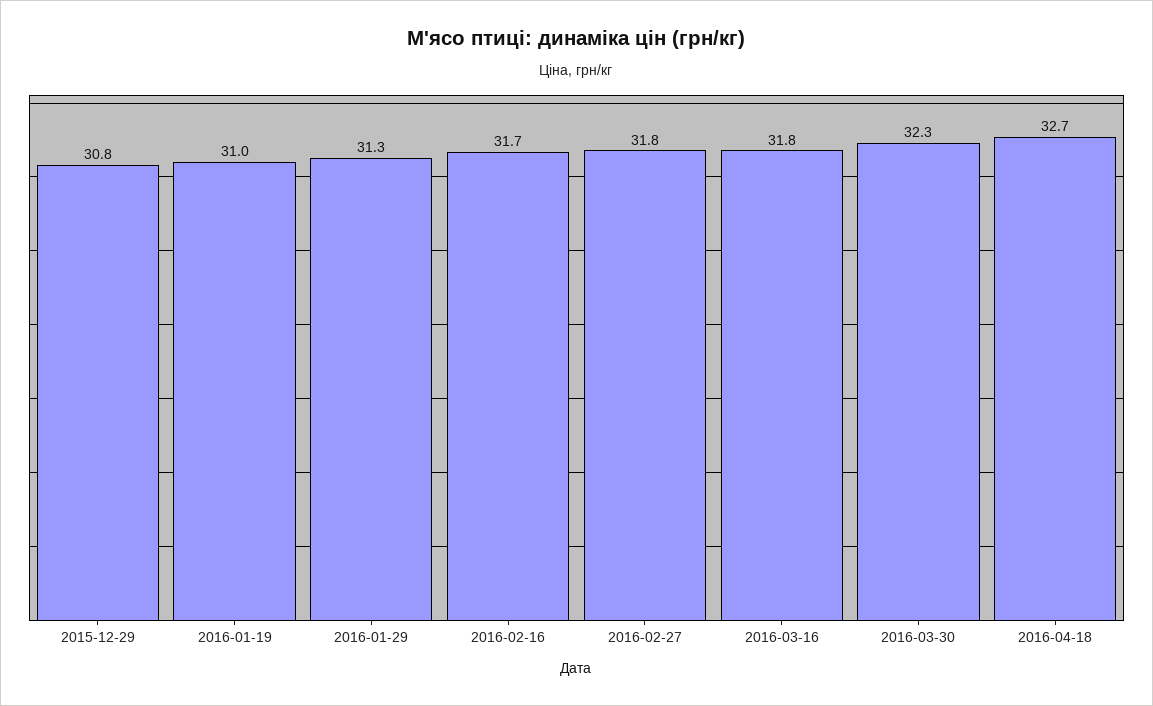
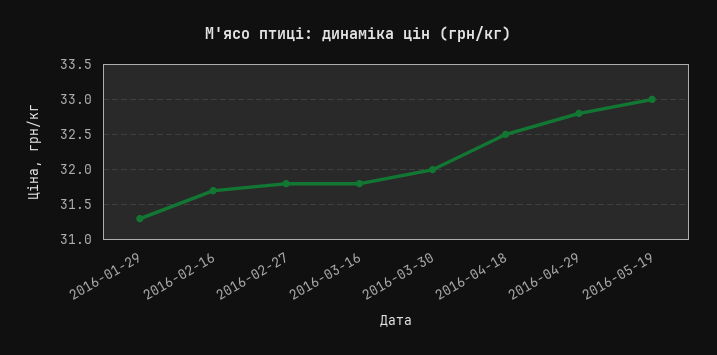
2015-12-29: 30.8 -> none
2016-01-19: 31 -> none
2016-03-30: 32.3 -> 32
2016-04-18: 32.7 -> 32.5
2016-04-29: none -> 32.8
2016-05-19: none -> 33

